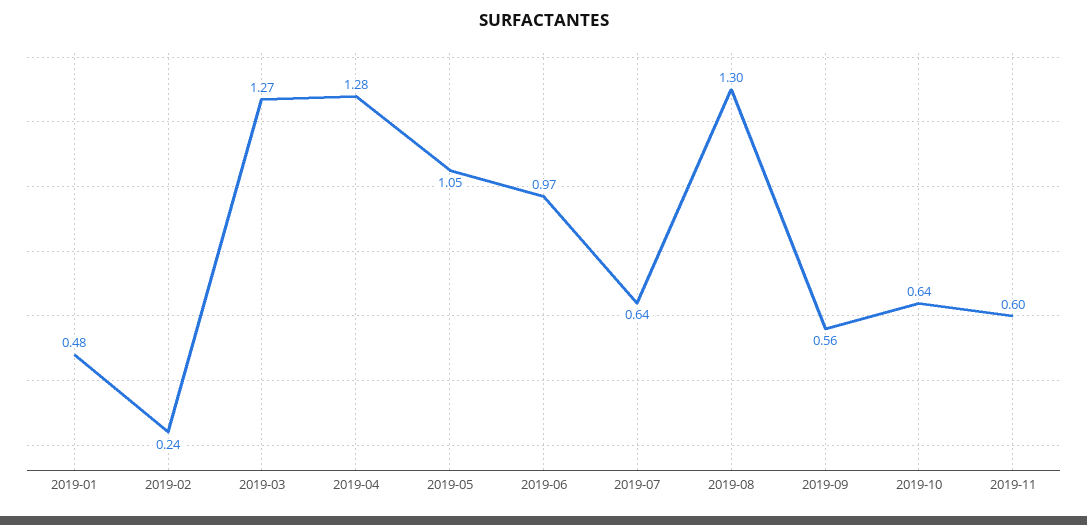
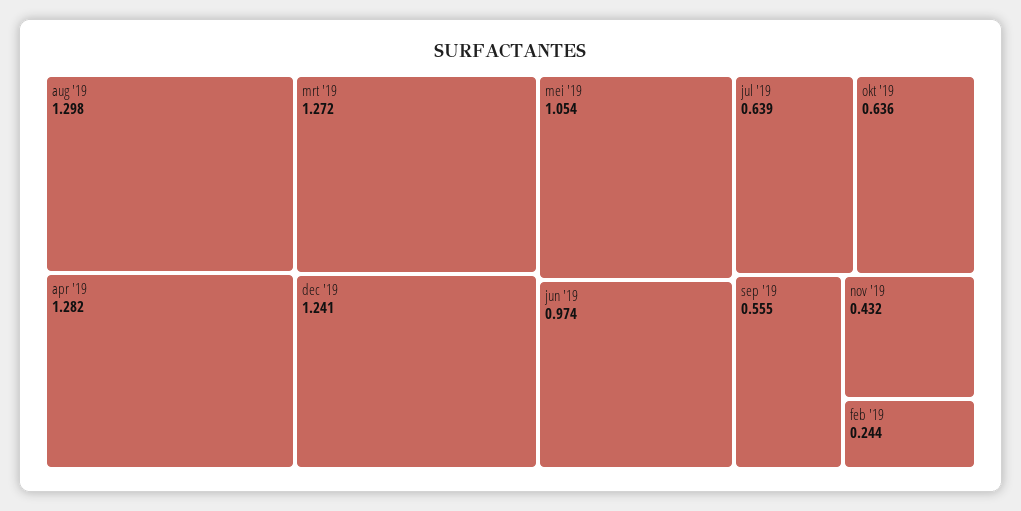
2019-01: 0.48 -> none
2019-11: 0.6 -> 0.432
dec '19: none -> 1.241

